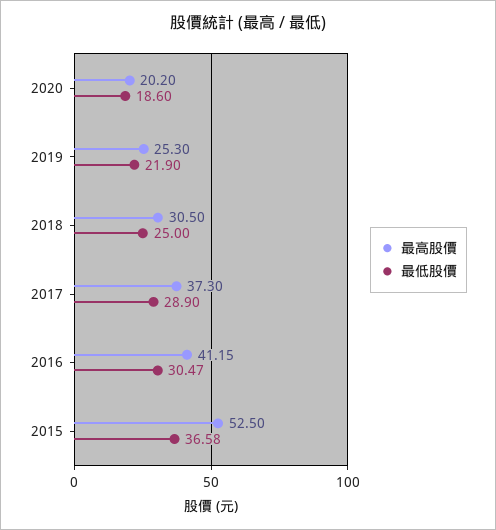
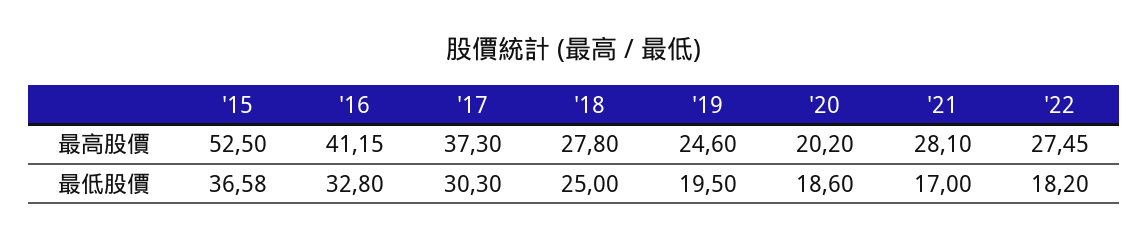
最高股價, 2019: 25.3 -> 24.6
最低股價, 2019: 21.9 -> 19.5
最高股價, 2018: 30.5 -> 27.8
最低股價, 2017: 28.9 -> 30.3
最低股價, 2016: 30.47 -> 32.8
最高股價, '21: none -> 28.1
最高股價, '22: none -> 27.45
最低股價, '21: none -> 17
最低股價, '22: none -> 18.2

